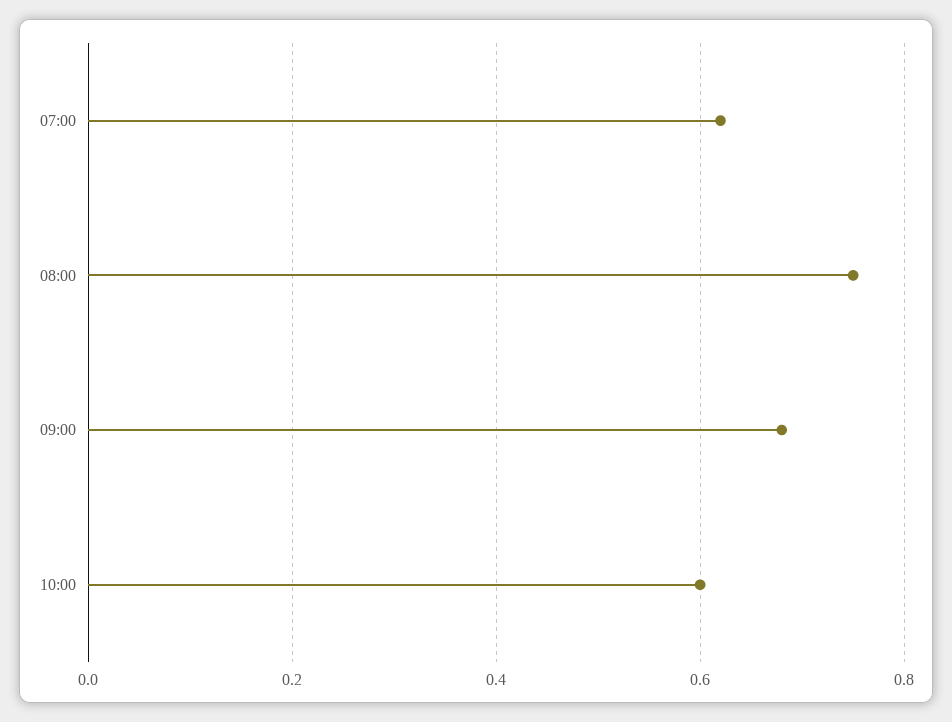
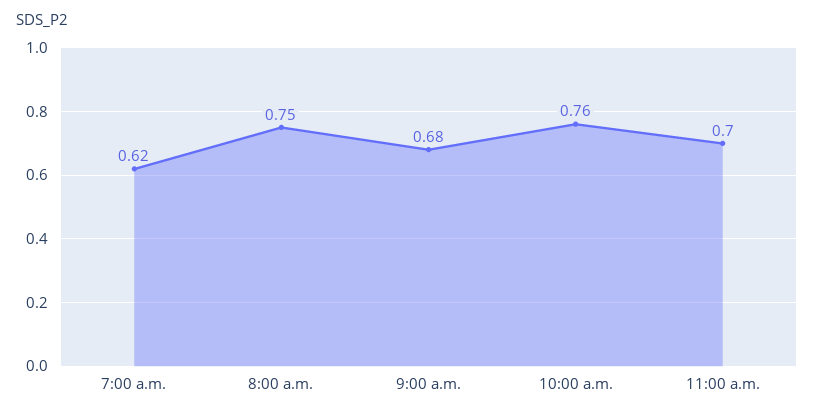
10:00: 0.6 -> 0.76
11:00 a.m.: none -> 0.7

